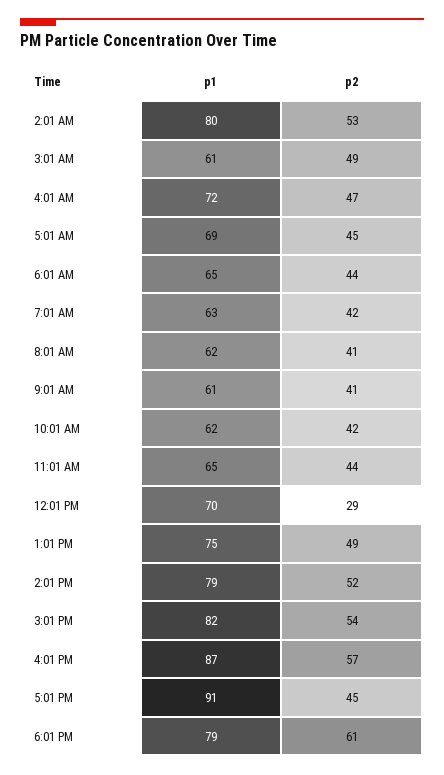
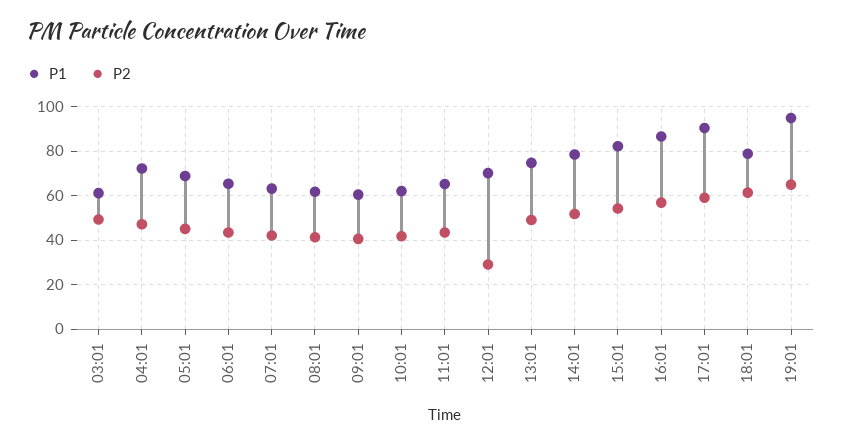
p1, 2:01 AM: 80 -> none
p2, 2:01 AM: 53 -> none
p2, 5:01 PM: 45 -> 60
p1, 19:01: none -> 95
p2, 19:01: none -> 65

